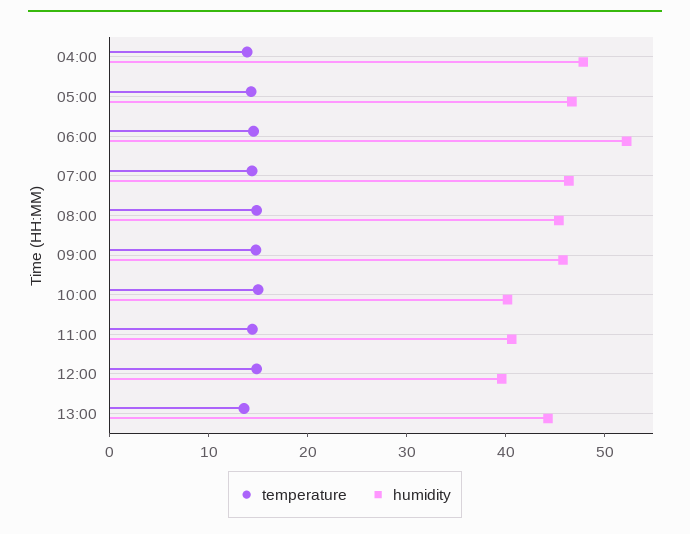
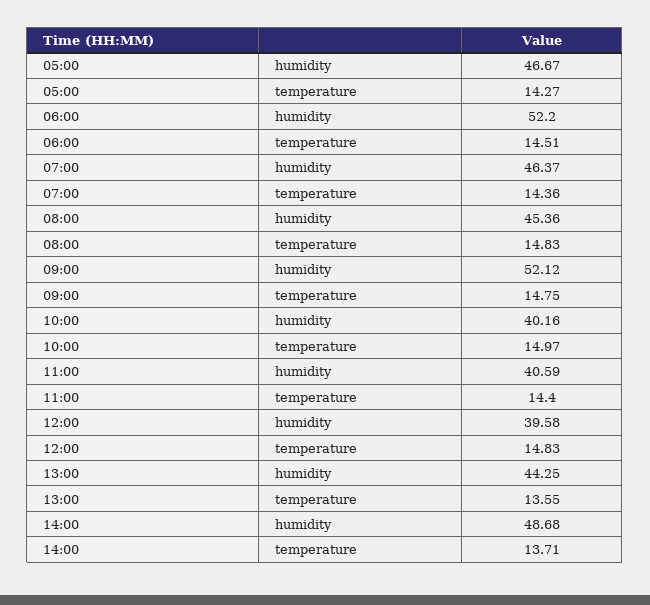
temperature, 04:00: 14 -> none
humidity, 04:00: 48 -> none
humidity, 09:00: 46 -> 52.12
humidity, 14:00: none -> 48.68
temperature, 14:00: none -> 13.71

